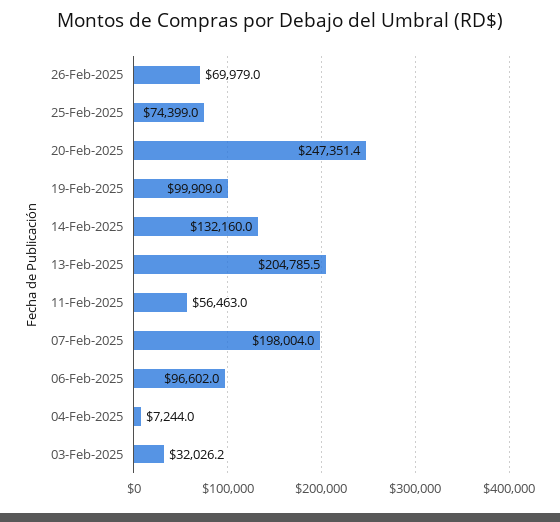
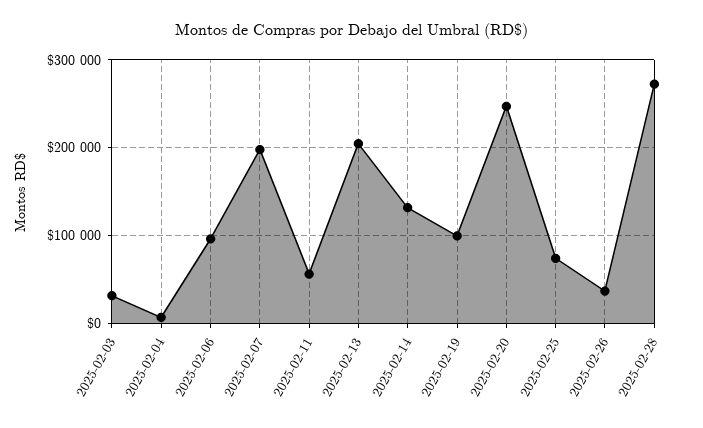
26-Feb-2025: 69979 -> 40000
2025-02-28: none -> 270000

